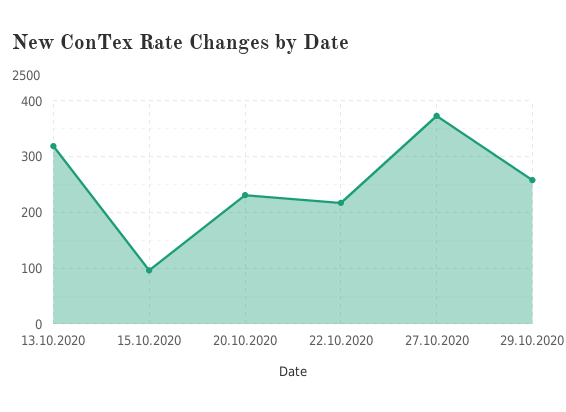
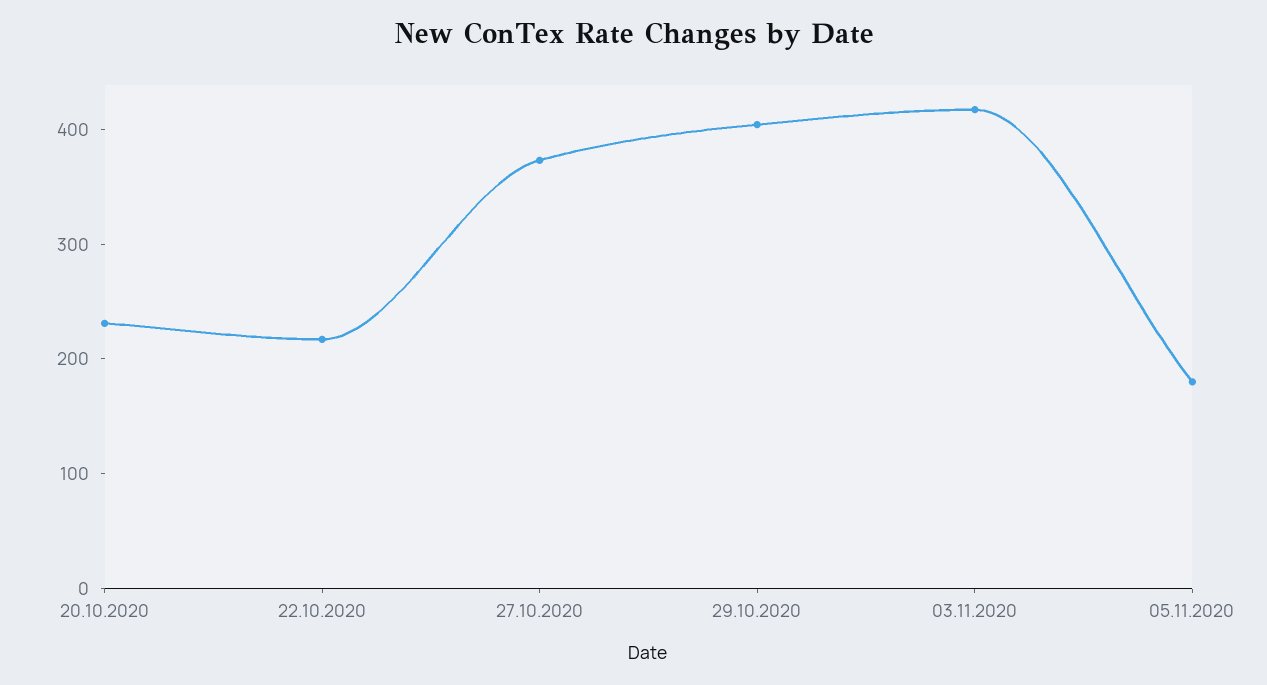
13.10.2020: 320 -> none
15.10.2020: 100 -> none
29.10.2020: 260 -> 400
03.11.2020: none -> 420
05.11.2020: none -> 180

